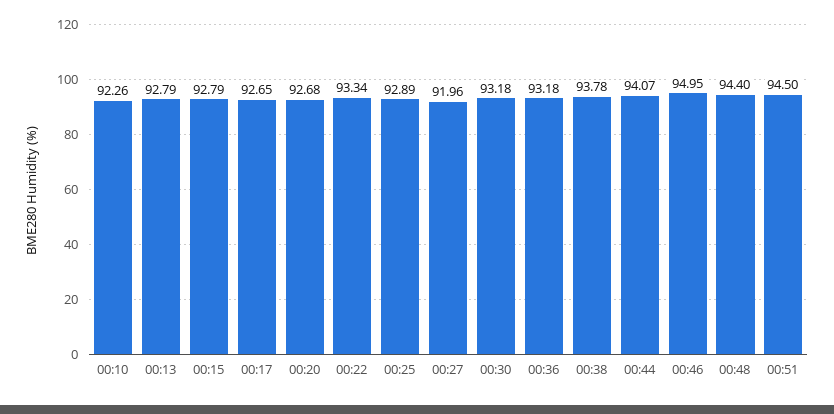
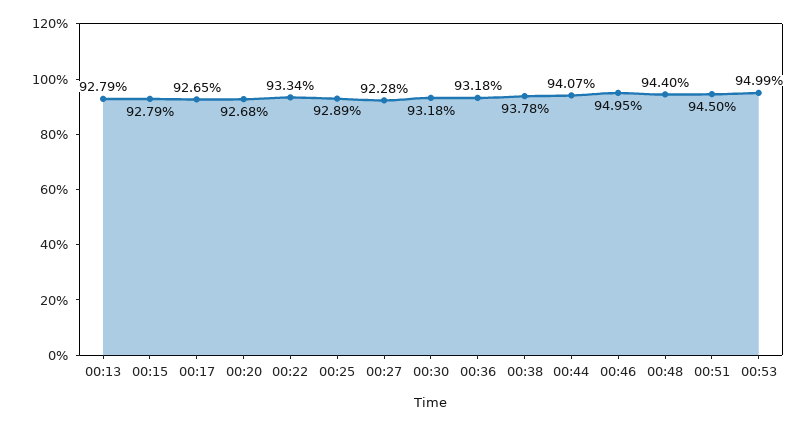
00:10: 92.26 -> none
00:27: 91.96 -> 92.28
00:53: none -> 94.99

